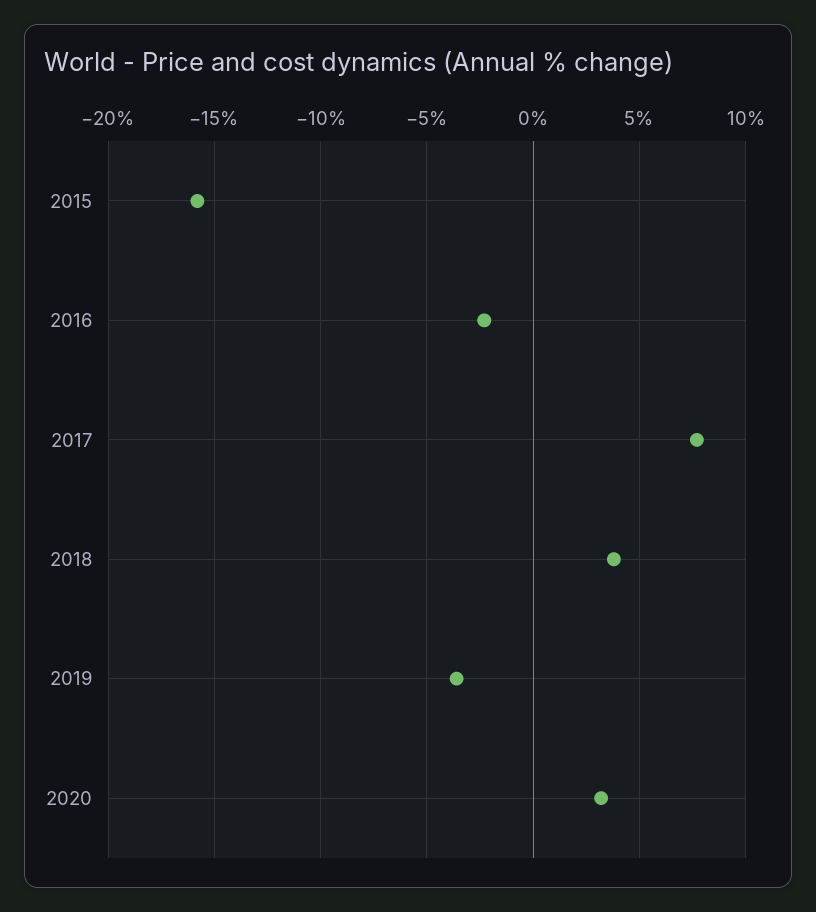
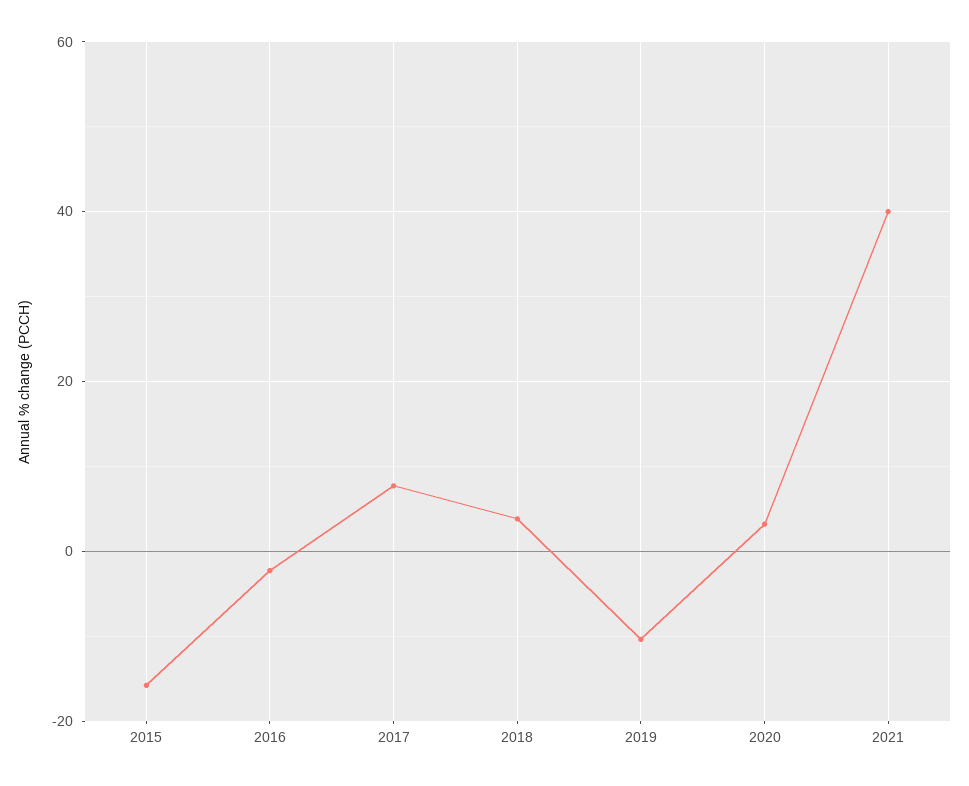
2019: -3.5 -> -10
2021: none -> 40

